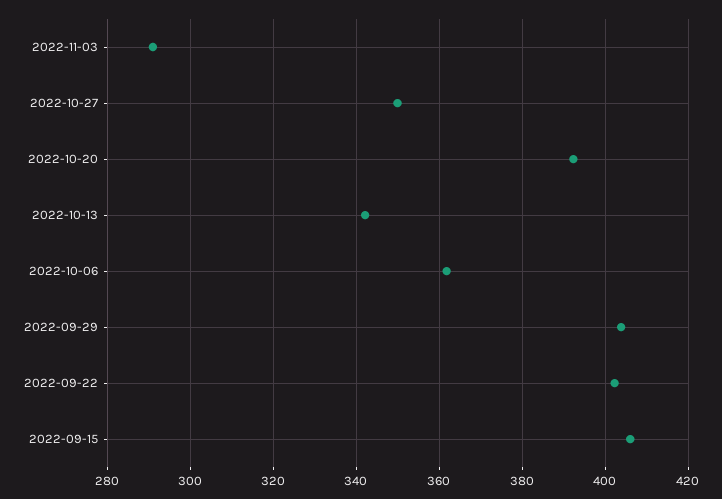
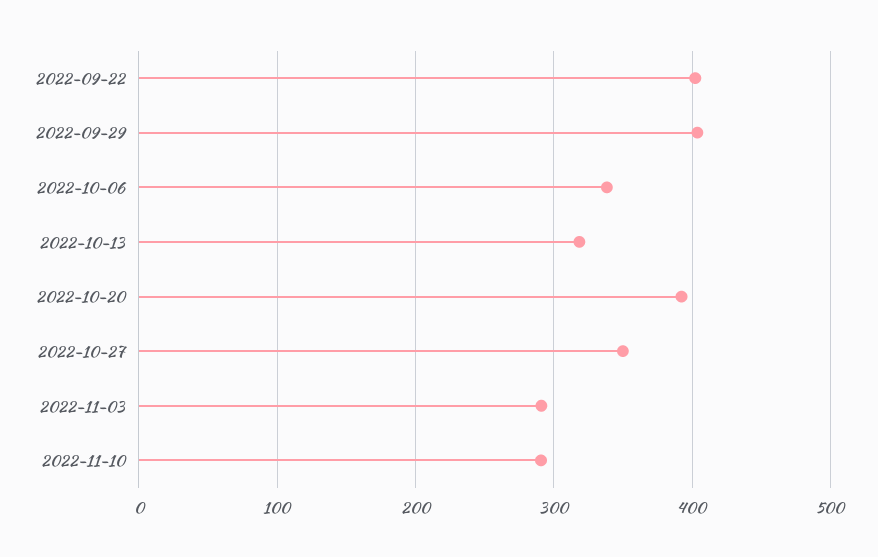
2022-10-13: 342 -> 320
2022-10-06: 362 -> 340
2022-09-15: 406 -> none
2022-11-10: none -> 290

